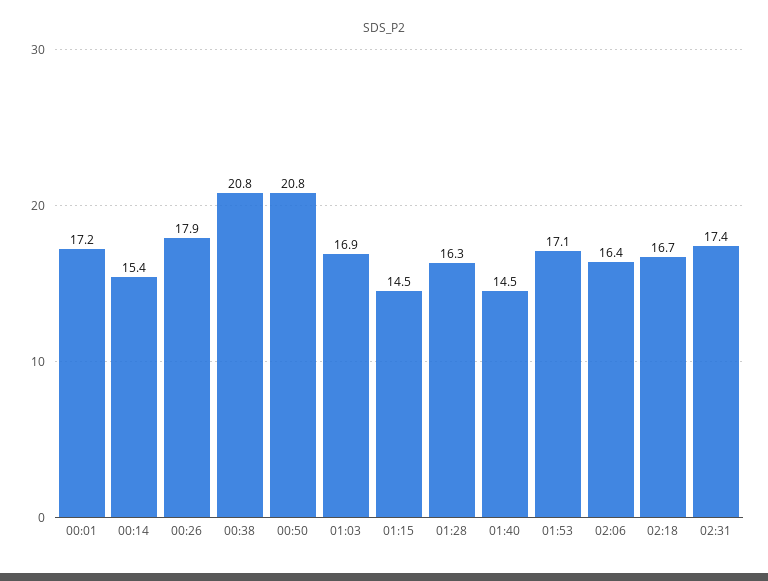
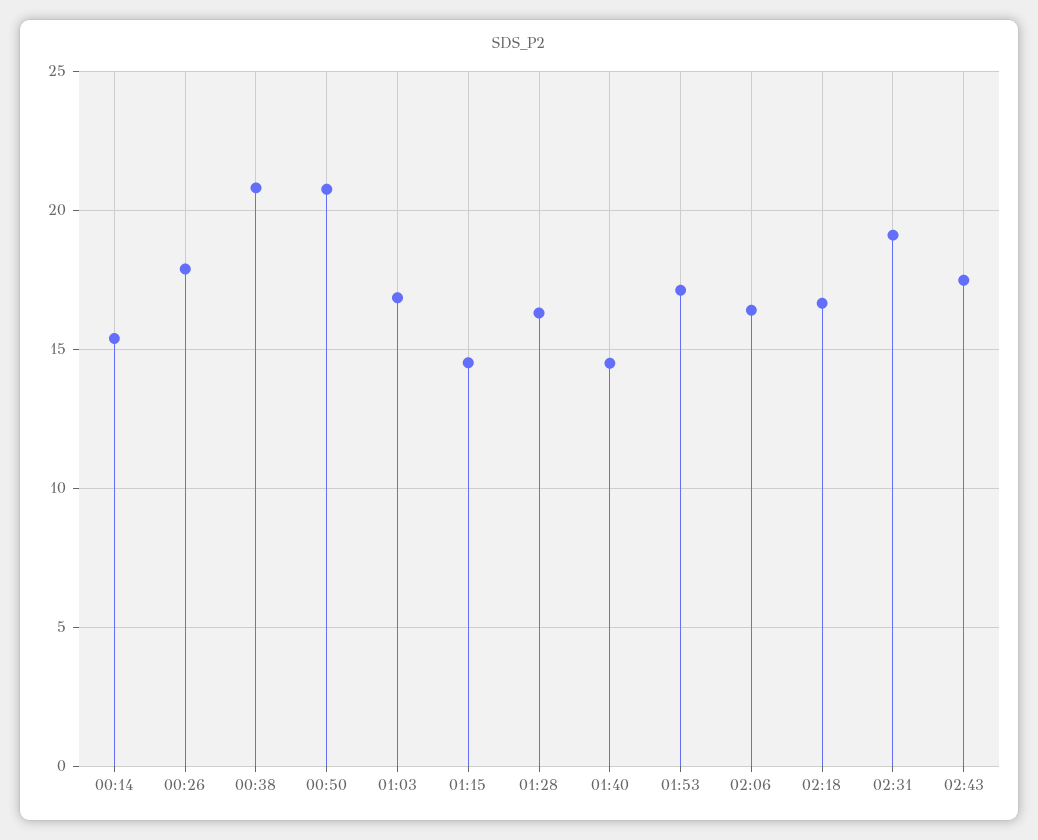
00:01: 17.2 -> none
02:31: 17.4 -> 19
02:43: none -> 17.5

